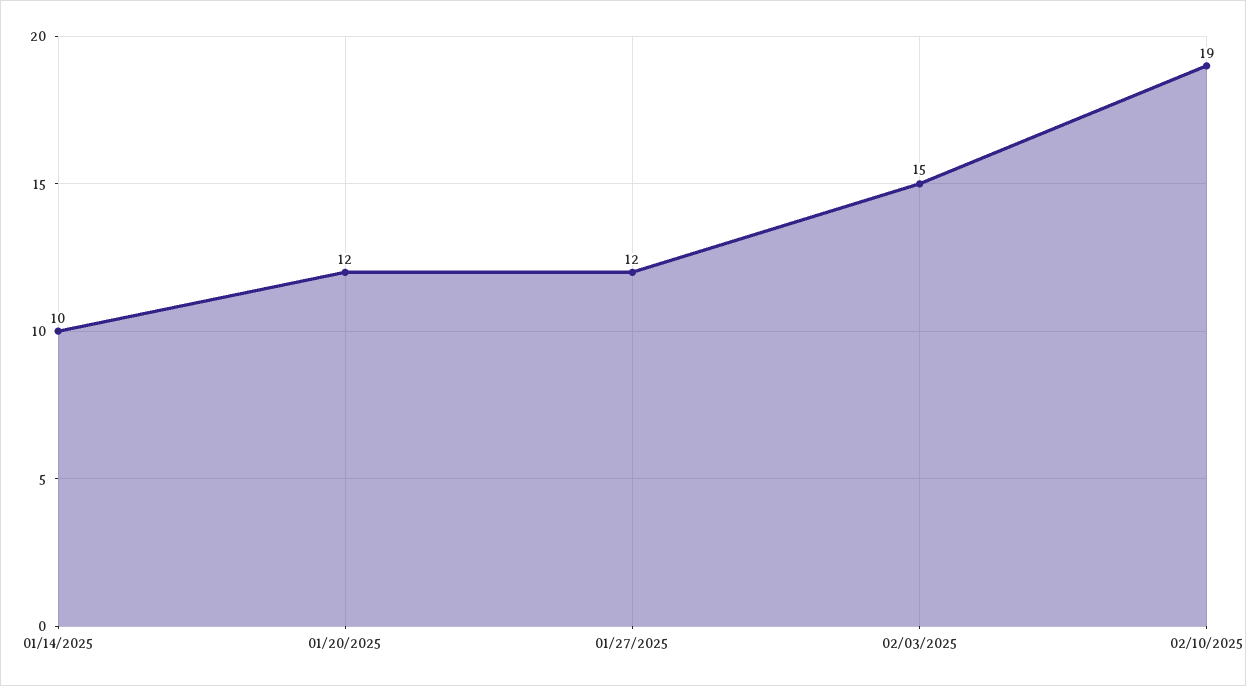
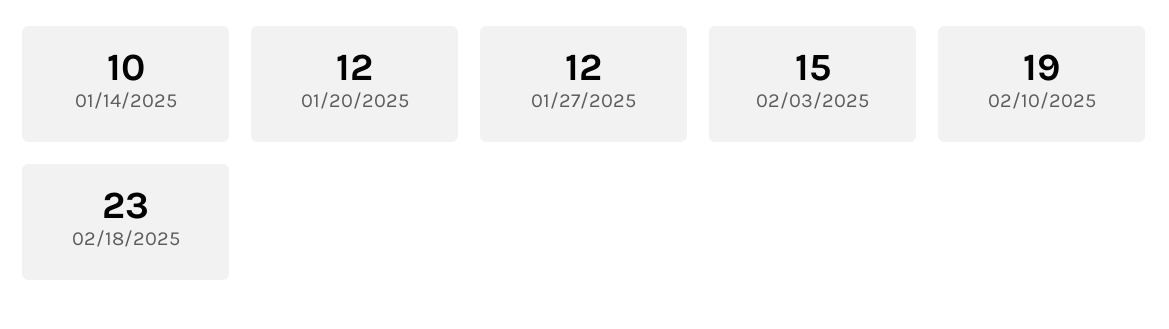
02/18/2025: none -> 23

